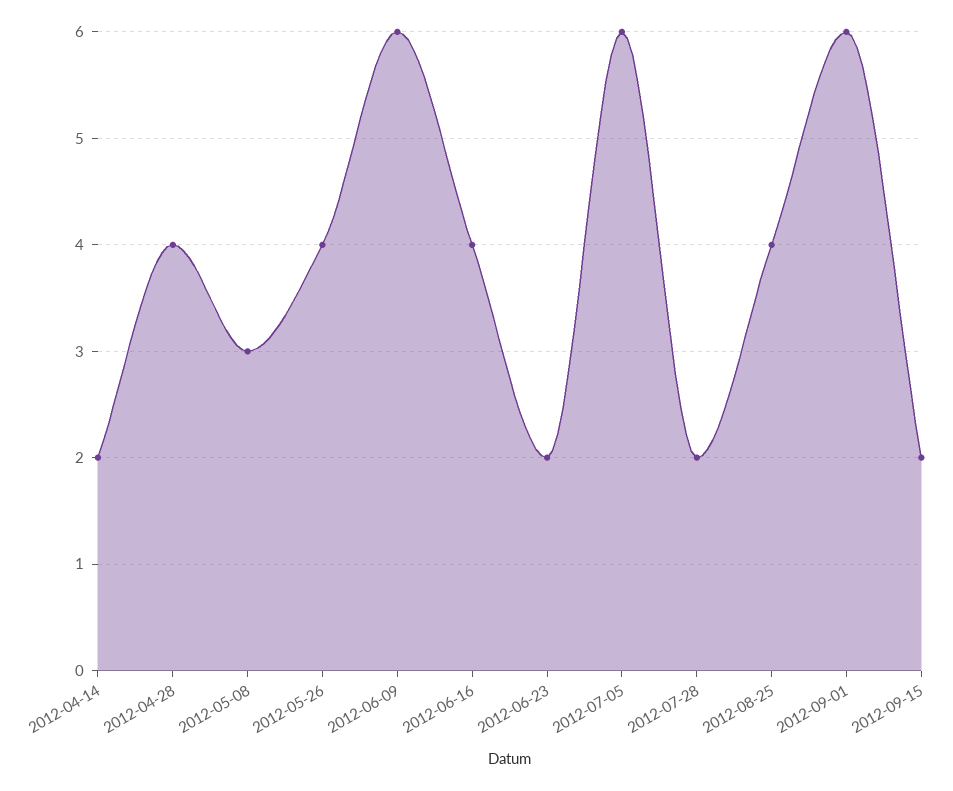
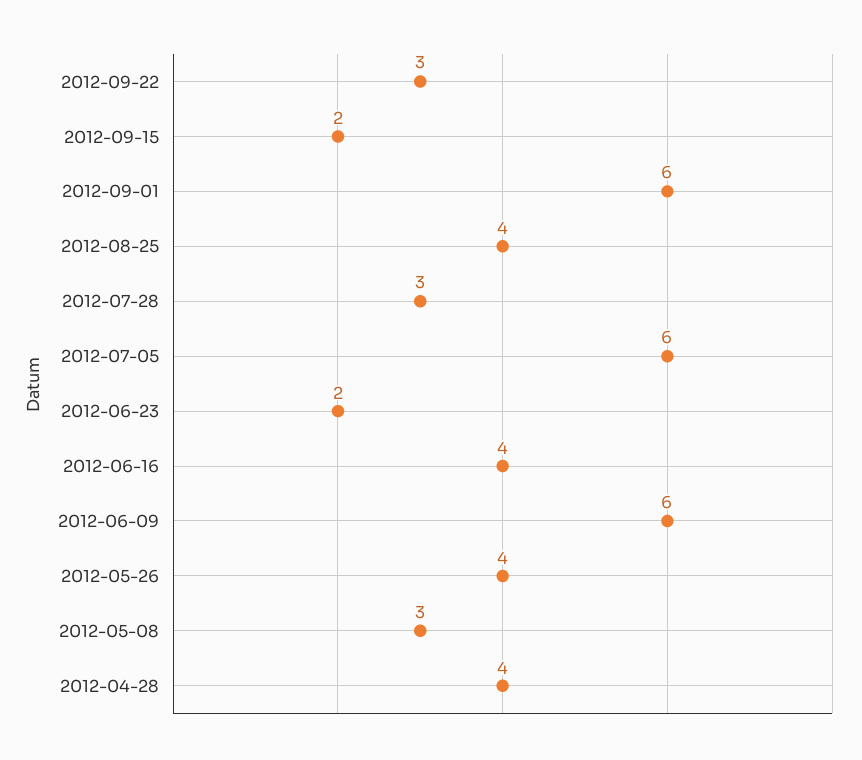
2012-04-14: 2 -> none
2012-07-28: 2 -> 3
2012-09-22: none -> 3

